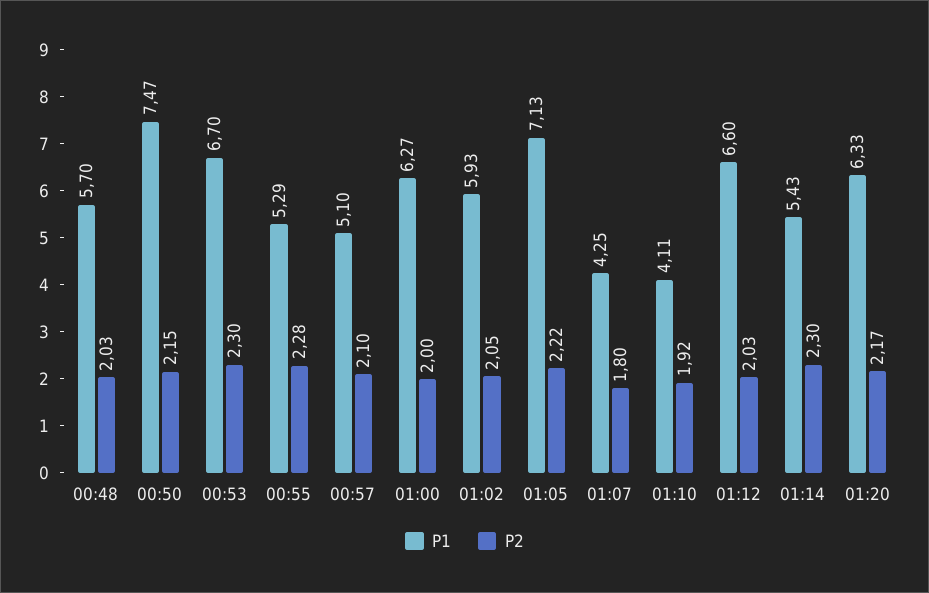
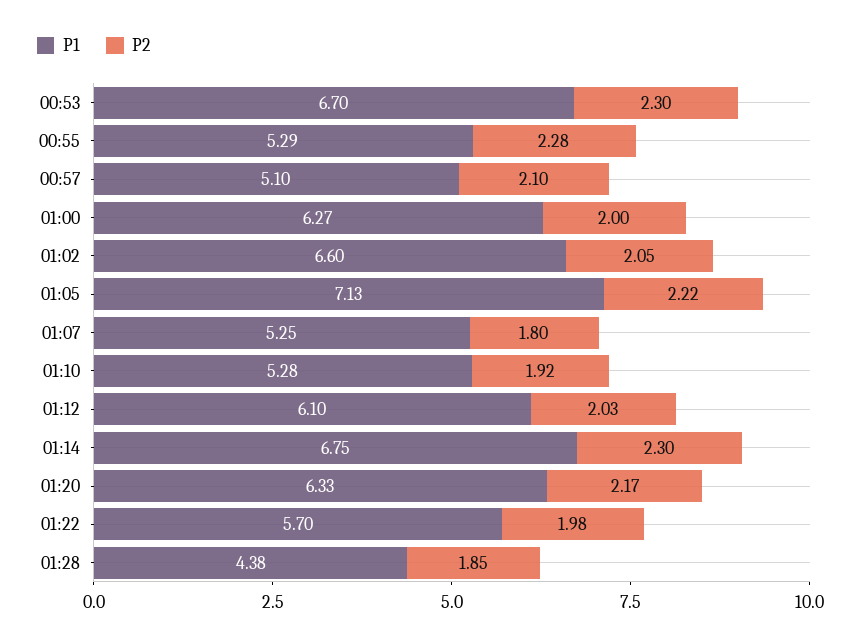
P1, 00:48: 5.7 -> none
P2, 00:48: 2.03 -> none
P1, 00:50: 7.47 -> none
P2, 00:50: 2.15 -> none
P1, 01:02: 5.93 -> 6.6
P1, 01:07: 4.25 -> 5.25
P1, 01:10: 4.11 -> 5.28
P1, 01:12: 6.6 -> 6.1
P1, 01:14: 5.43 -> 6.75
P1, 01:22: none -> 5.7
P2, 01:22: none -> 1.98
P1, 01:28: none -> 4.38
P2, 01:28: none -> 1.85

